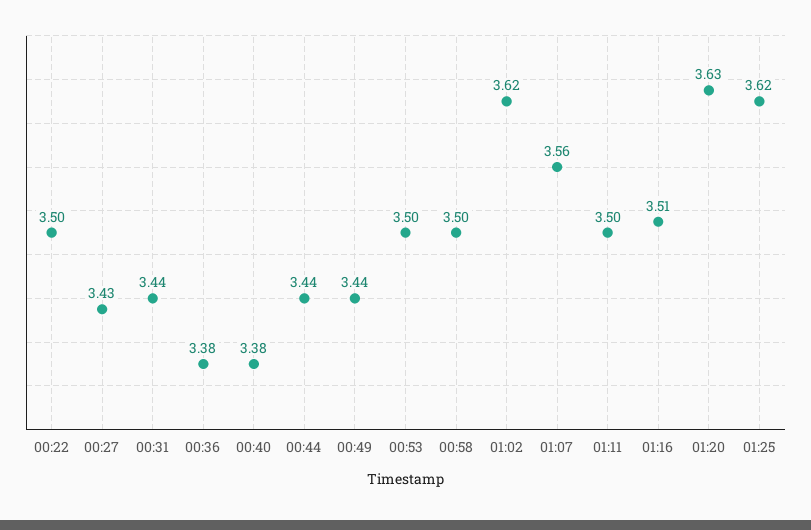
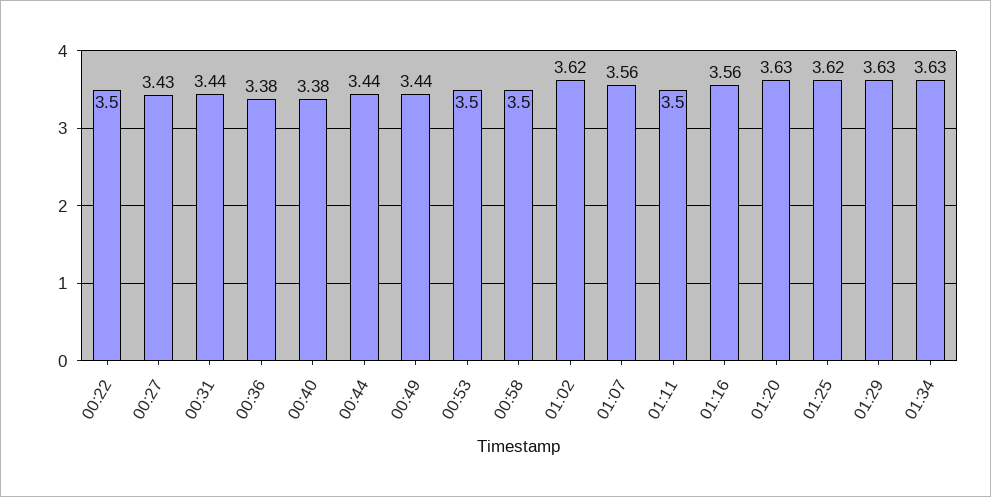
01:16: 3.51 -> 3.56
01:29: none -> 3.63
01:34: none -> 3.63

